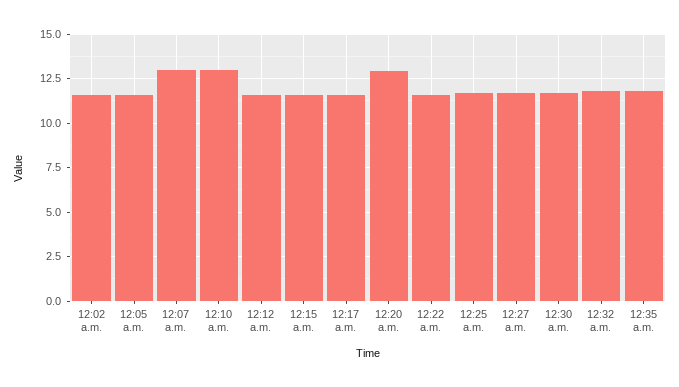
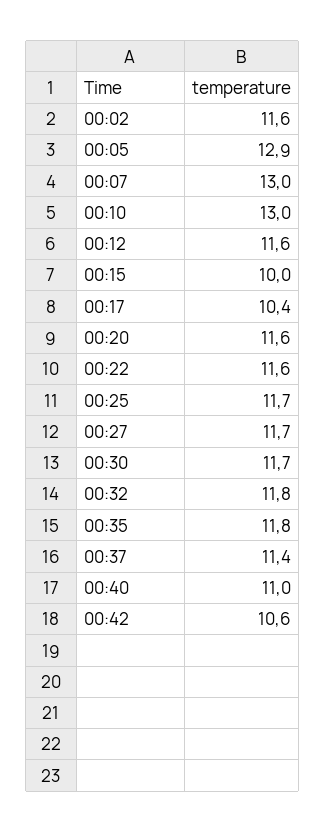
12:05 a.m.: 11.5 -> 12.9
12:15 a.m.: 11.5 -> 10
12:17 a.m.: 11.5 -> 10.4
12:20 a.m.: 13 -> 11.6
00:37: none -> 11.4
00:40: none -> 11
00:42: none -> 10.6

